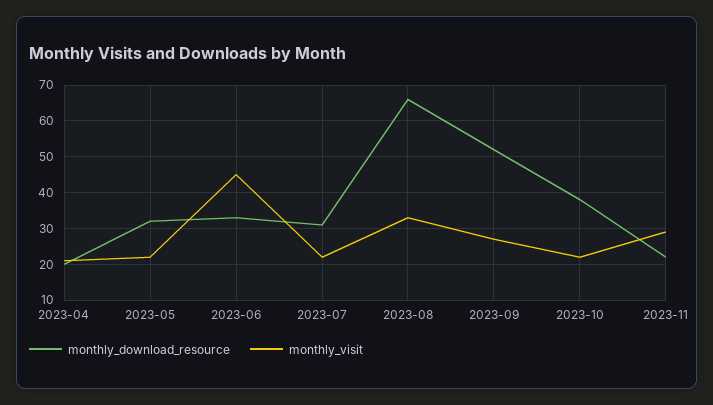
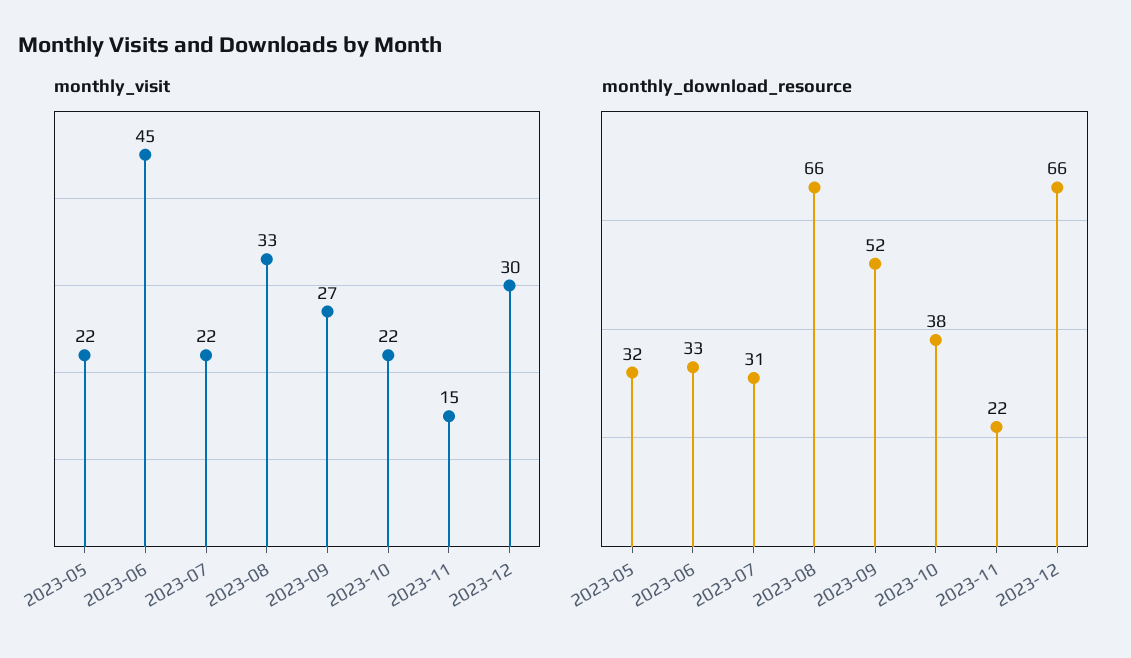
monthly_download_resource, 2023-04: 20 -> none
monthly_visit, 2023-04: 20 -> none
monthly_visit, 2023-11: 30 -> 15
monthly_visit, 2023-12: none -> 30
monthly_download_resource, 2023-12: none -> 66

